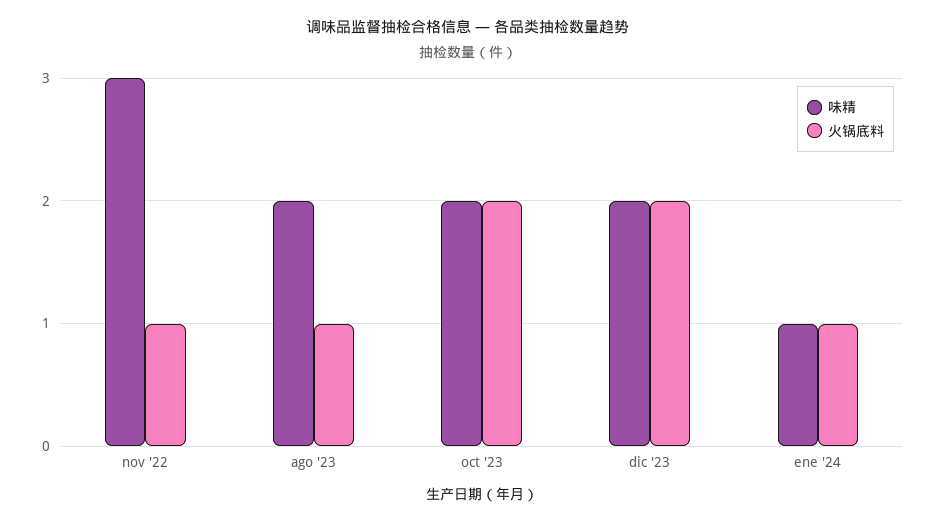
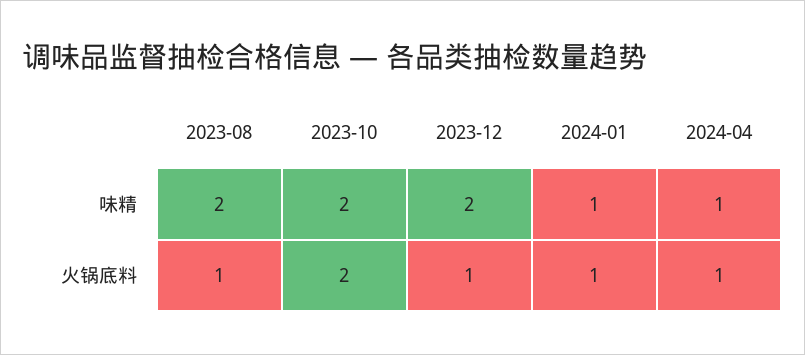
味精, nov '22: 3 -> none
火锅底料, nov '22: 1 -> none
火锅底料, dic '23: 2 -> 1
味精, 2024-04: none -> 1
火锅底料, 2024-04: none -> 1

